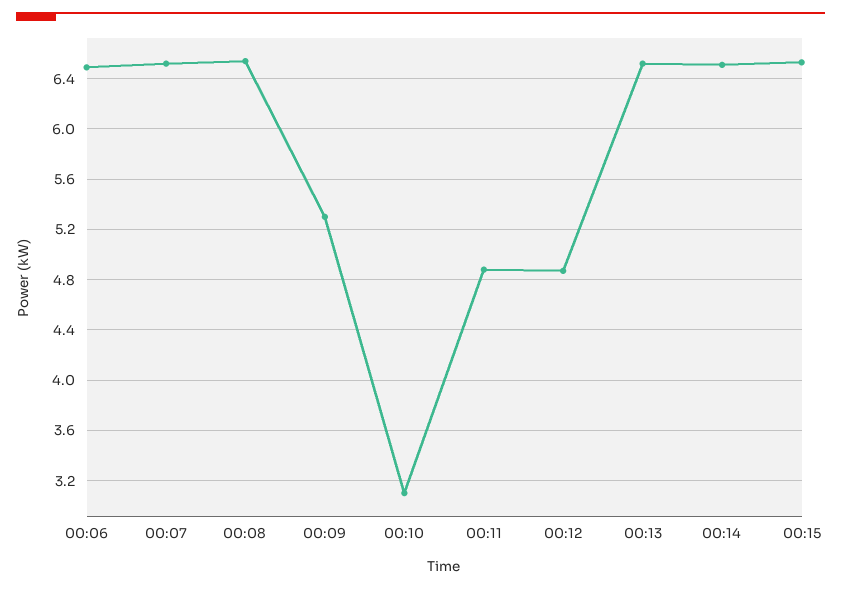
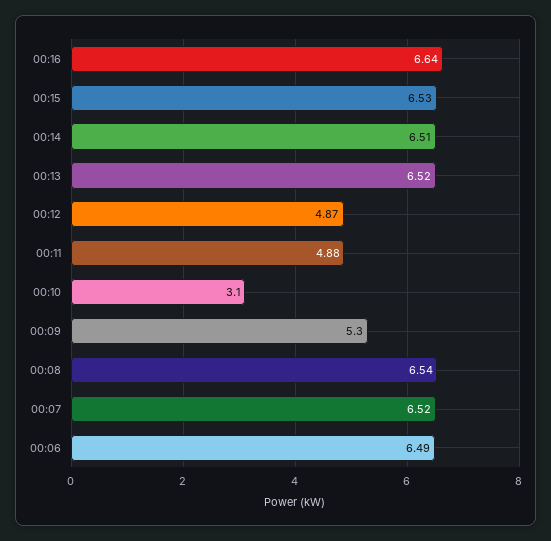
00:16: none -> 6.64

